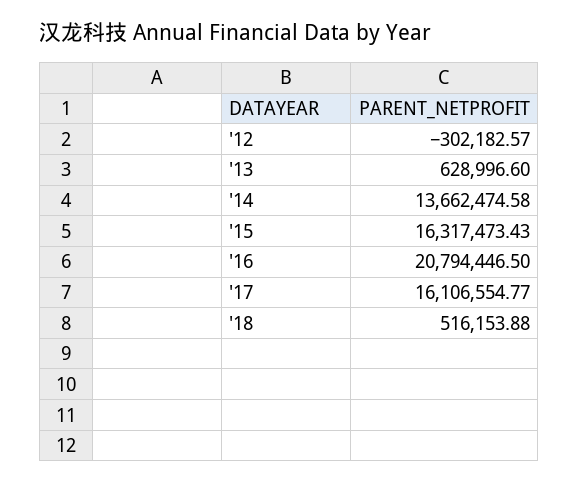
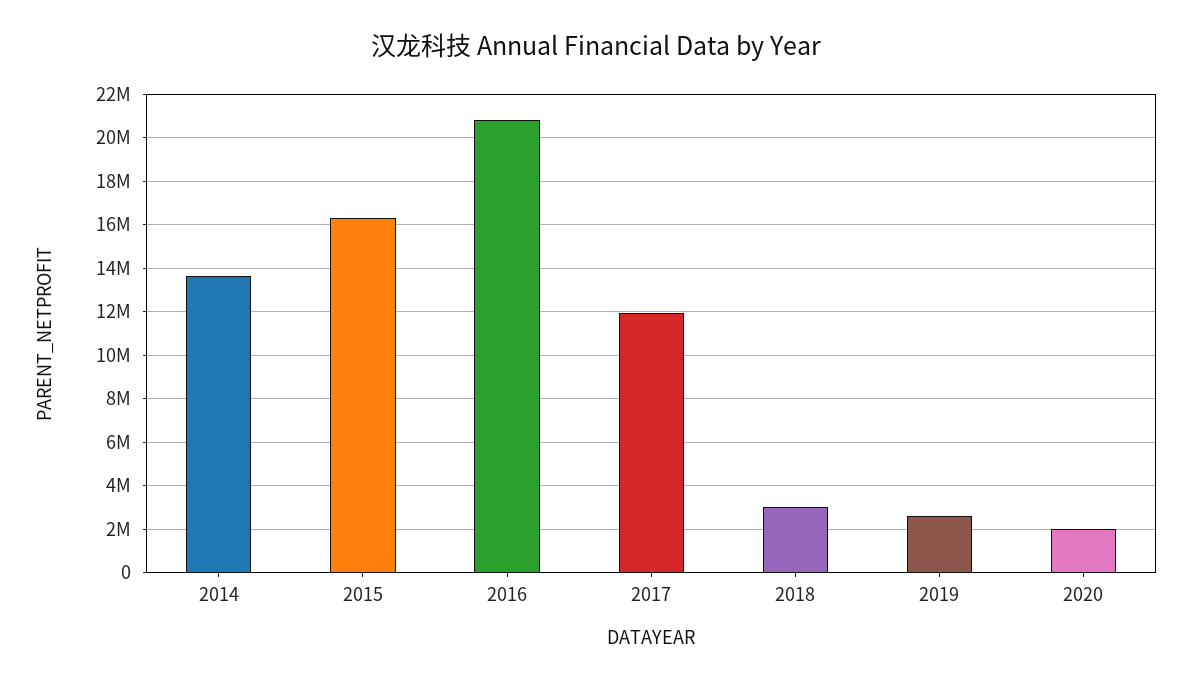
'12: -302182.57 -> none
'13: 628996.6 -> none
'17: 16106554.77 -> 12000000
'18: 516153.88 -> 3000000
2019: none -> 2500000
2020: none -> 2000000

